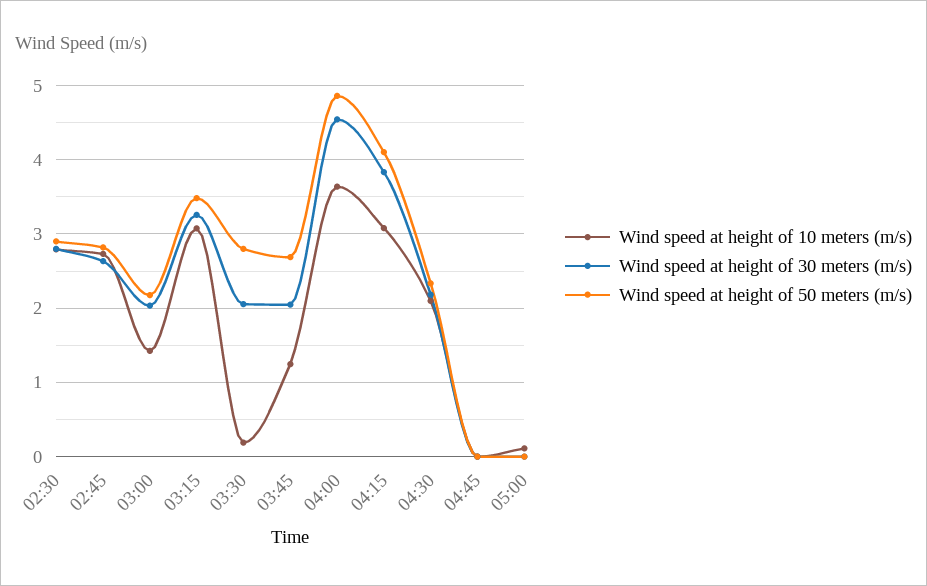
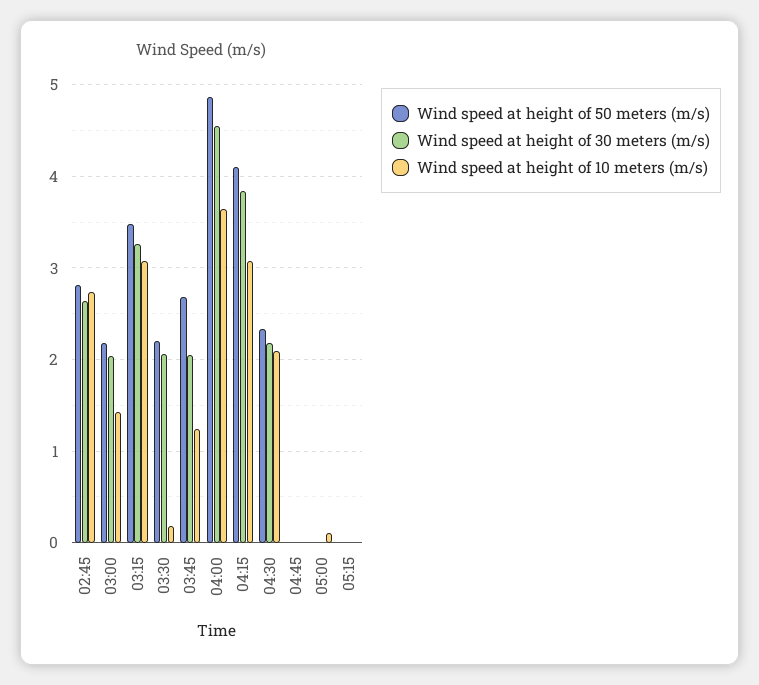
Wind speed at height of 10 meters (m/s), 02:30: 2.8 -> none
Wind speed at height of 30 meters (m/s), 02:30: 2.8 -> none
Wind speed at height of 50 meters (m/s), 02:30: 2.9 -> none
Wind speed at height of 50 meters (m/s), 03:30: 2.8 -> 2.2
Wind speed at height of 50 meters (m/s), 05:15: none -> 0
Wind speed at height of 30 meters (m/s), 05:15: none -> 0
Wind speed at height of 10 meters (m/s), 05:15: none -> 0

